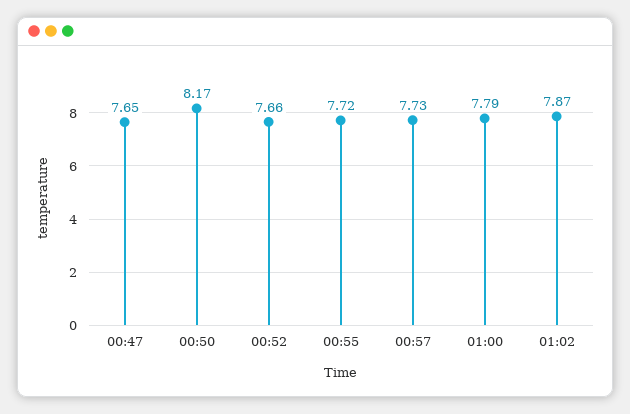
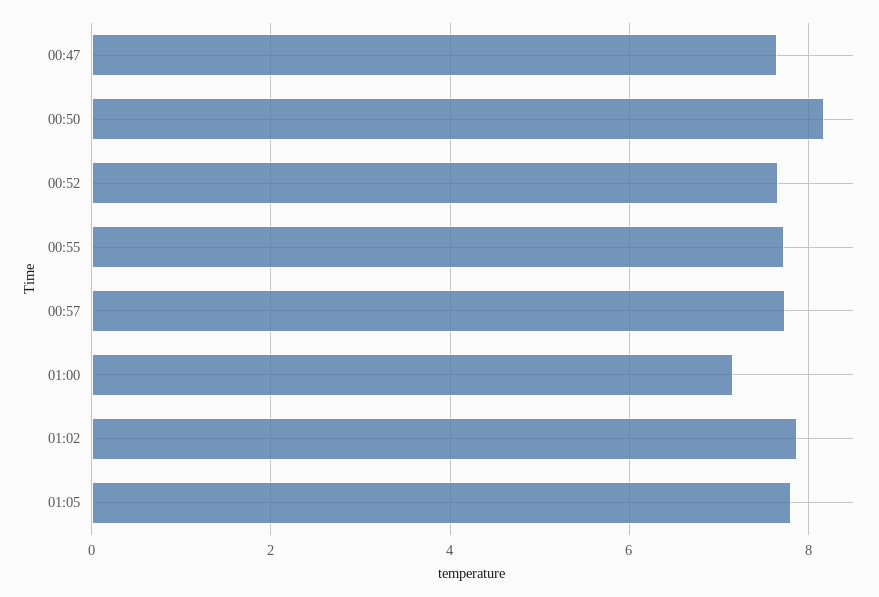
01:00: 7.79 -> 7.2
01:05: none -> 7.8

